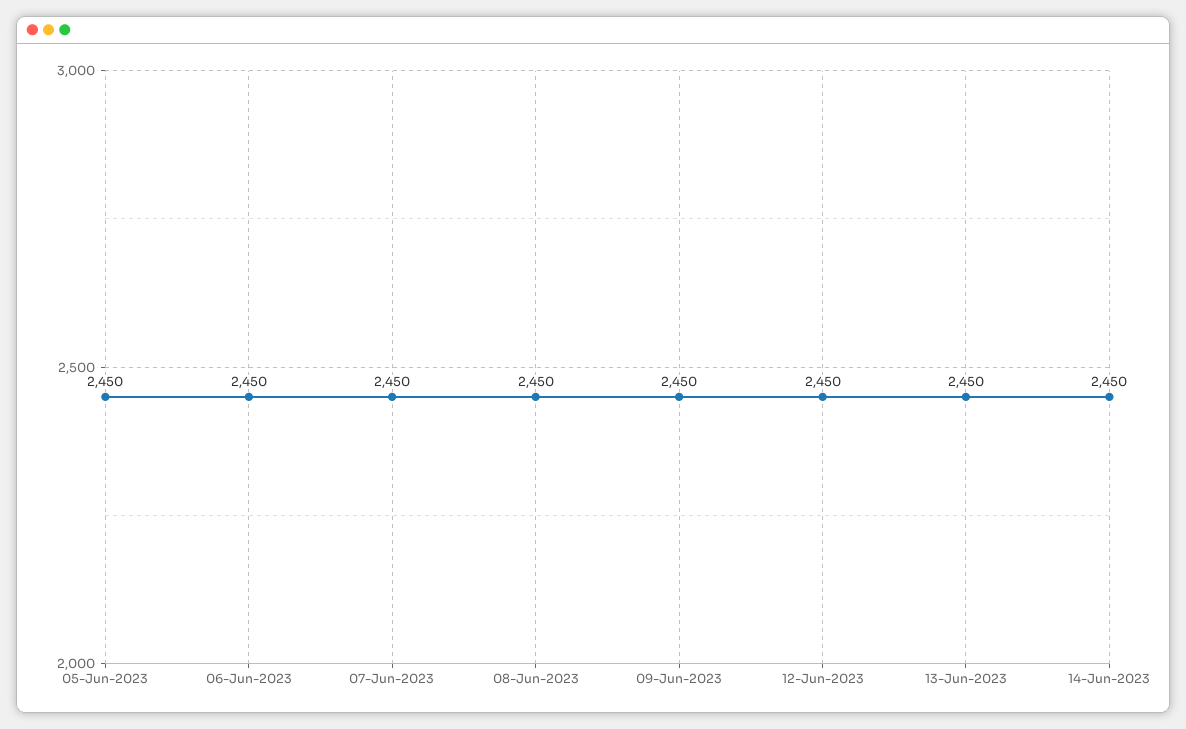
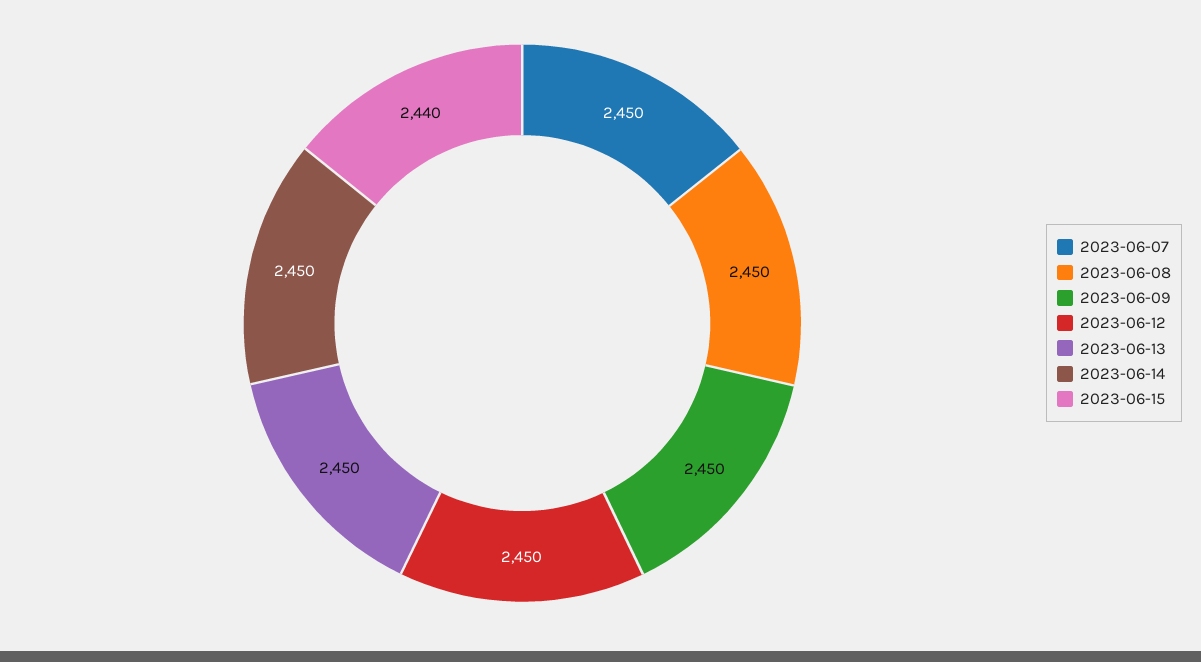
05-Jun-2023: 2450 -> none
06-Jun-2023: 2450 -> none
2023-06-15: none -> 2440

